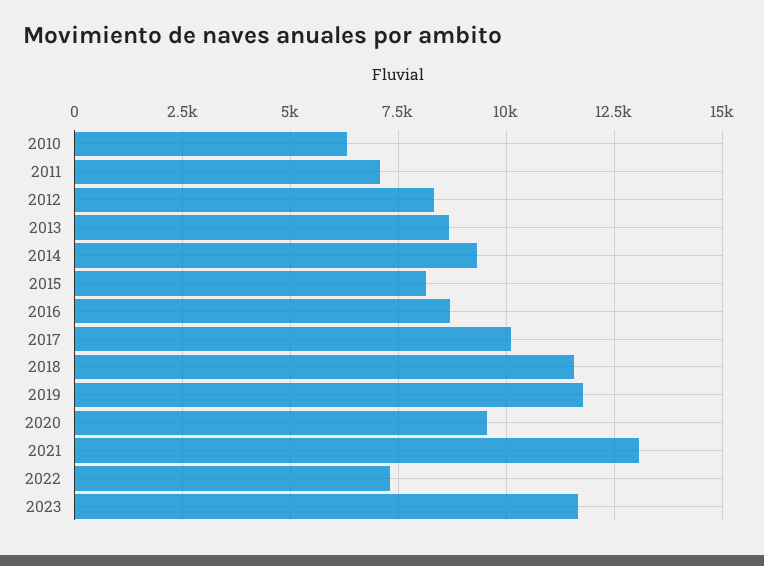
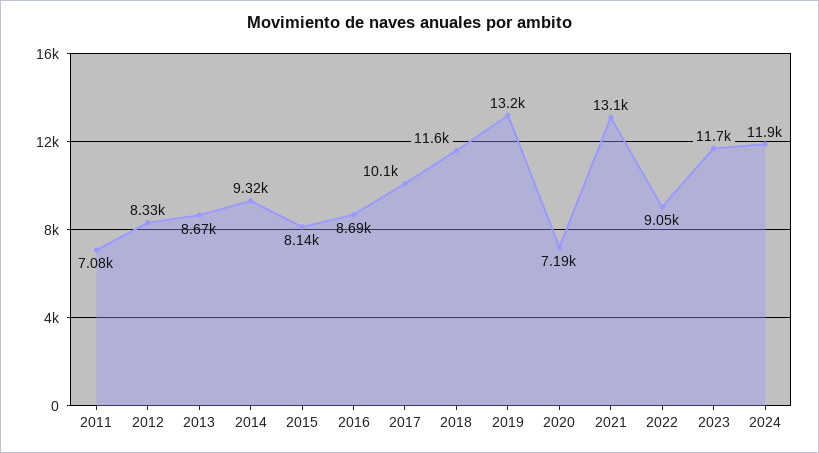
2010: 6250 -> none
2019: 11750 -> 13200
2020: 9500 -> 7190
2022: 7250 -> 9050
2024: none -> 11900

